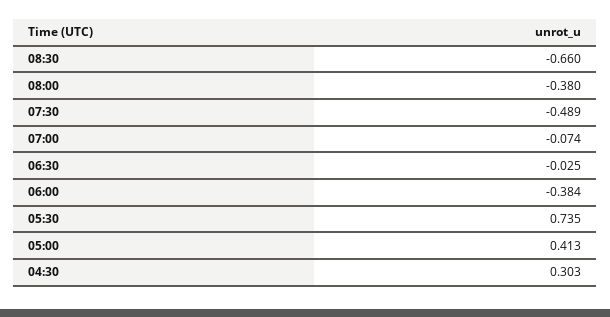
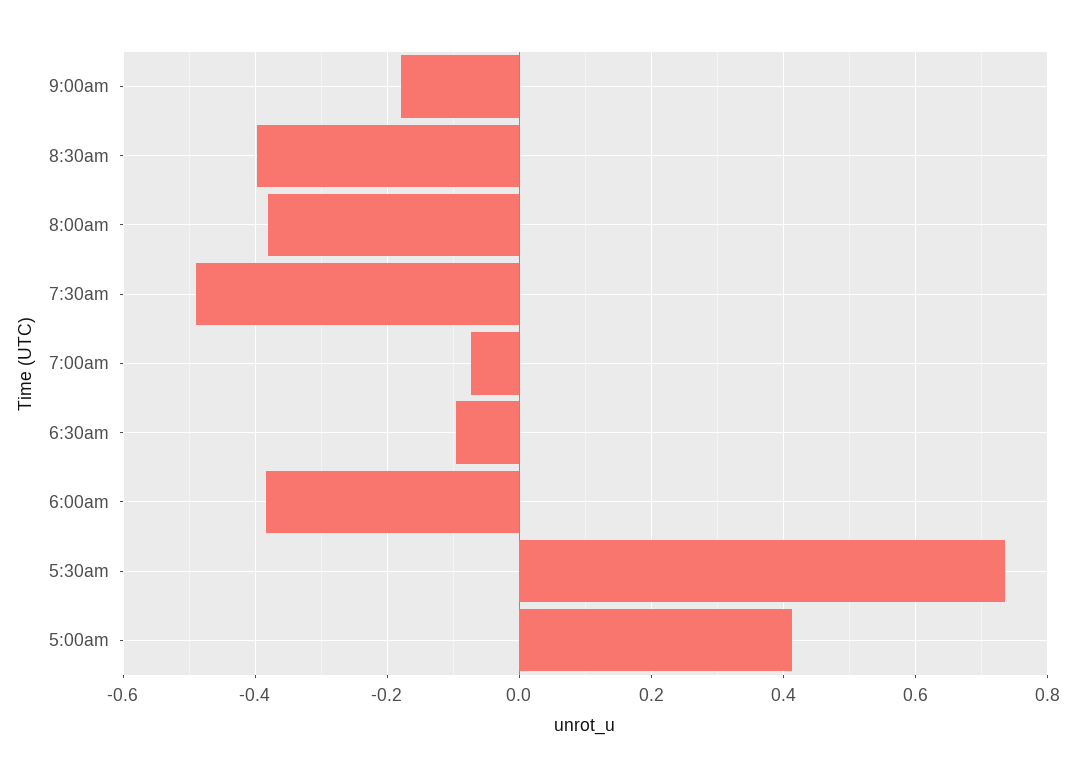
08:30: -0.66 -> -0.4
06:30: -0.025 -> -0.1
04:30: 0.303 -> none
9:00am: none -> -0.18

